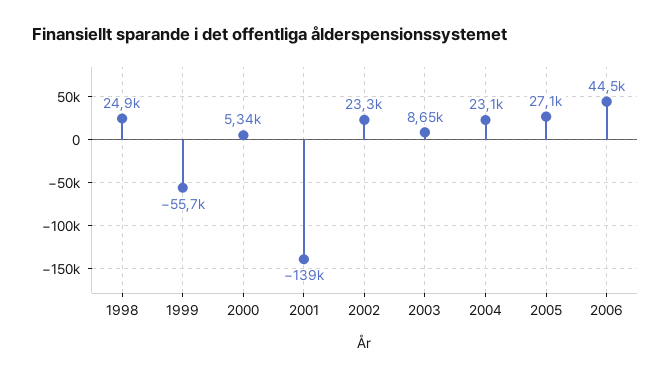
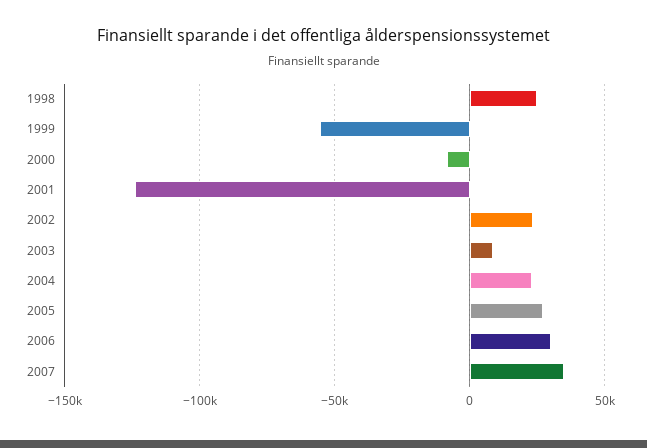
2000: 5340 -> -10000
2001: -139000 -> -125000
2006: 44500 -> 30000
2007: none -> 35000

